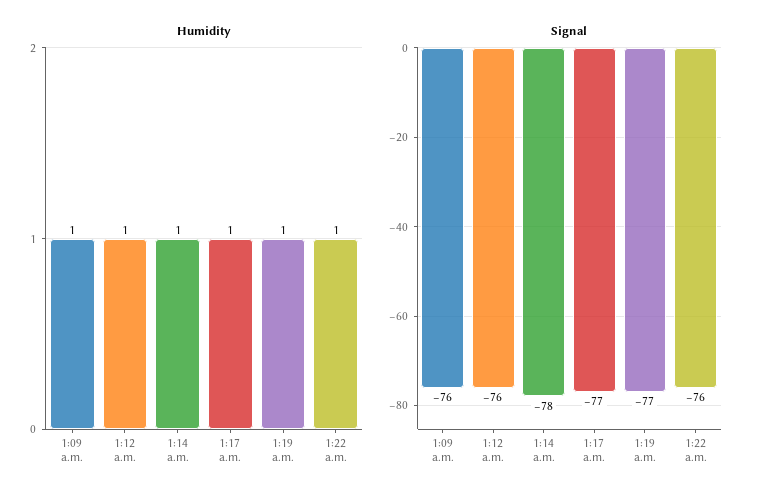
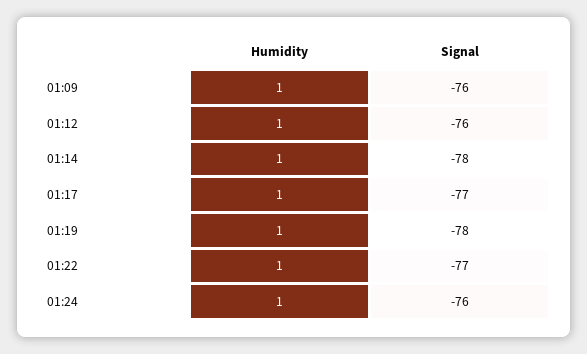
Signal, 1:19 a.m.: -77 -> -78
Signal, 1:22 a.m.: -76 -> -77
Humidity, 01:24: none -> 1
Signal, 01:24: none -> -76

